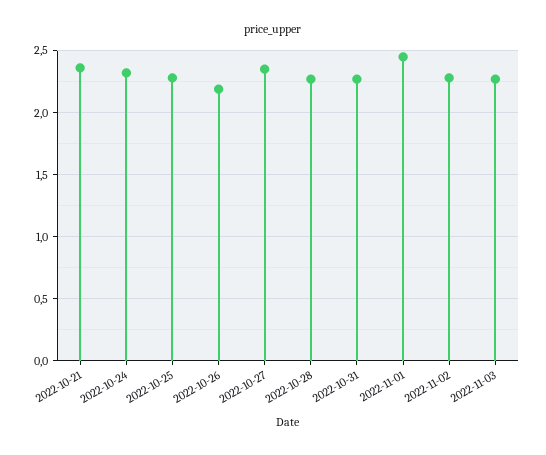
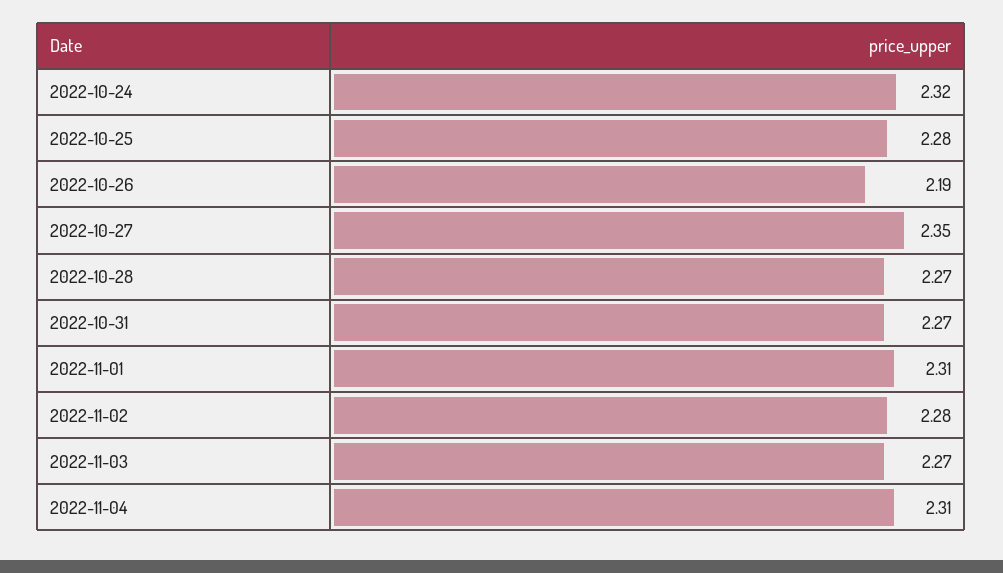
2022-10-21: 2.35 -> none
2022-11-01: 2.45 -> 2.31
2022-11-04: none -> 2.31

